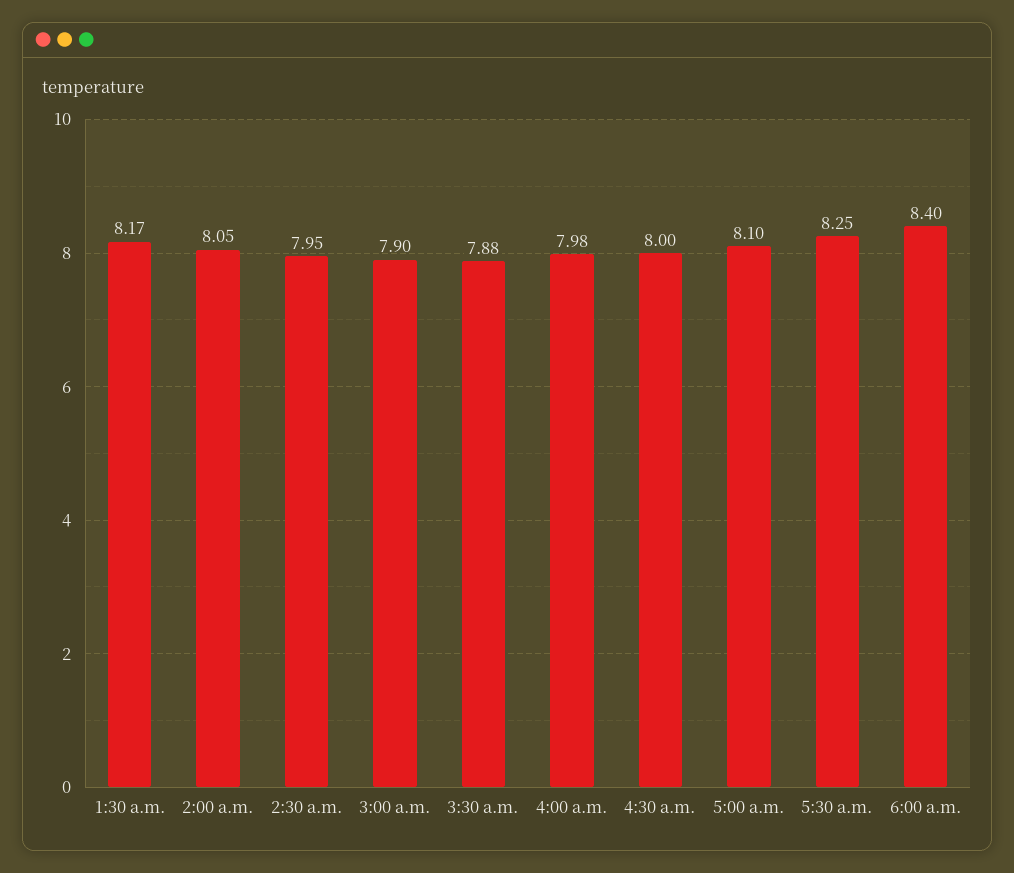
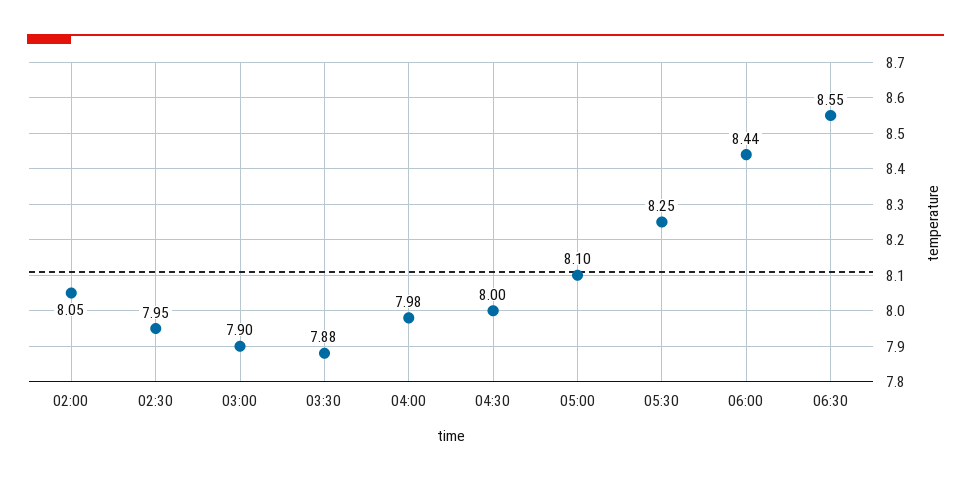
1:30 a.m.: 8.17 -> none
6:00 a.m.: 8.4 -> 8.44
06:30: none -> 8.55

